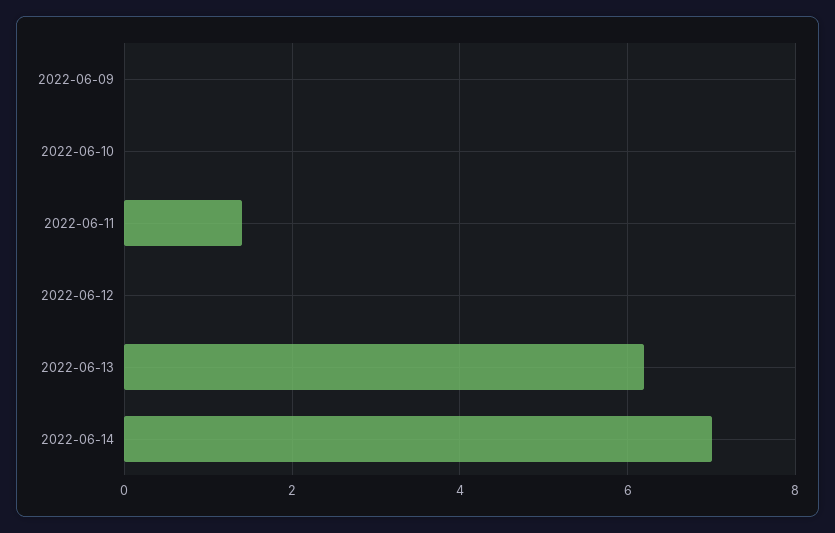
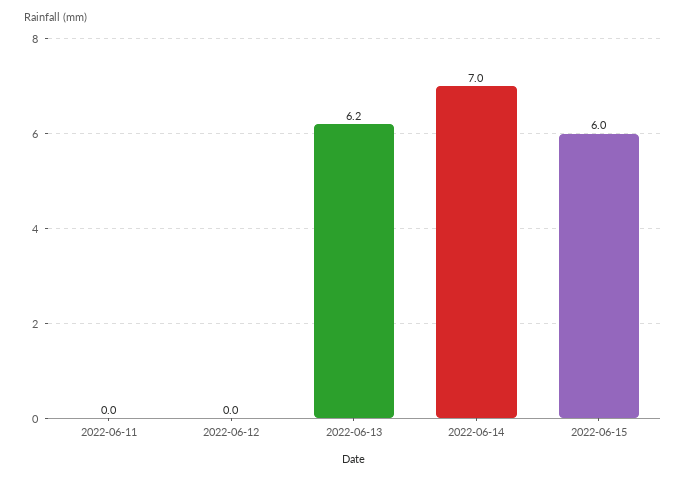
2022-06-09: 0 -> none
2022-06-10: 0 -> none
2022-06-11: 1.5 -> 0
2022-06-15: none -> 6

